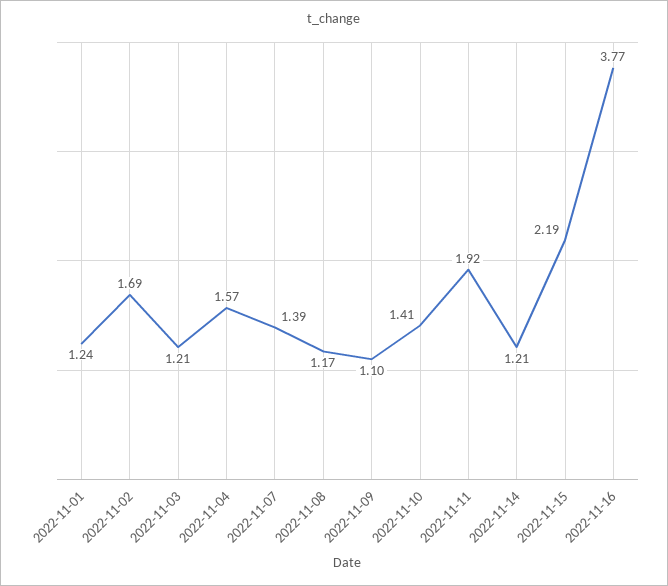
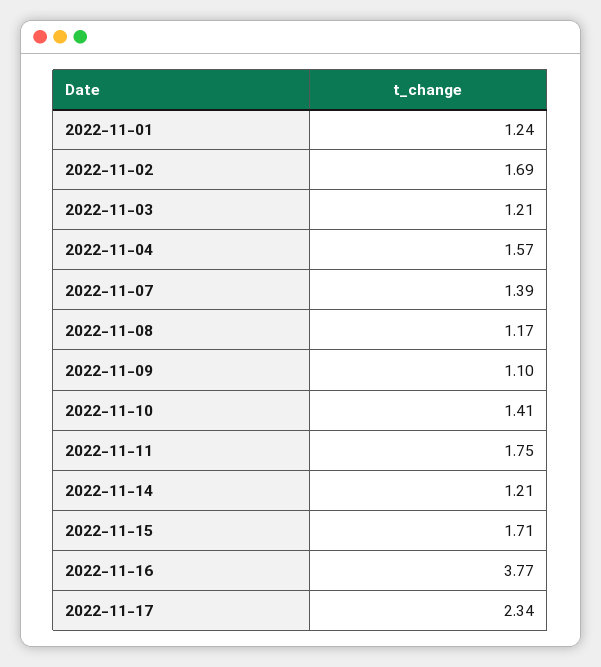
2022-11-11: 1.92 -> 1.75
2022-11-15: 2.19 -> 1.71
2022-11-17: none -> 2.34

